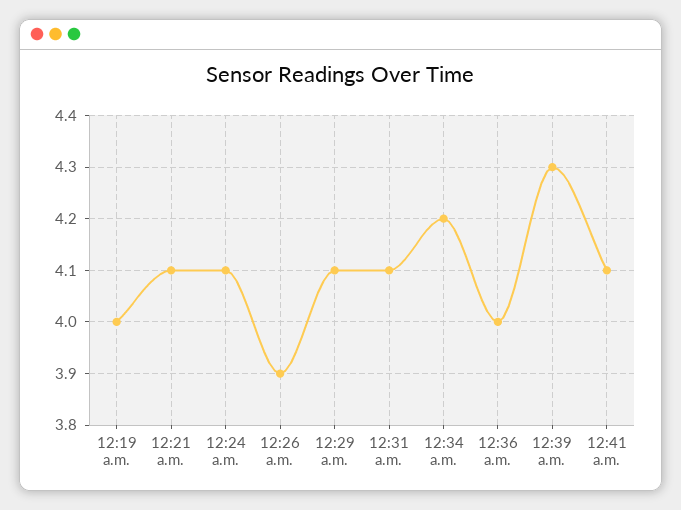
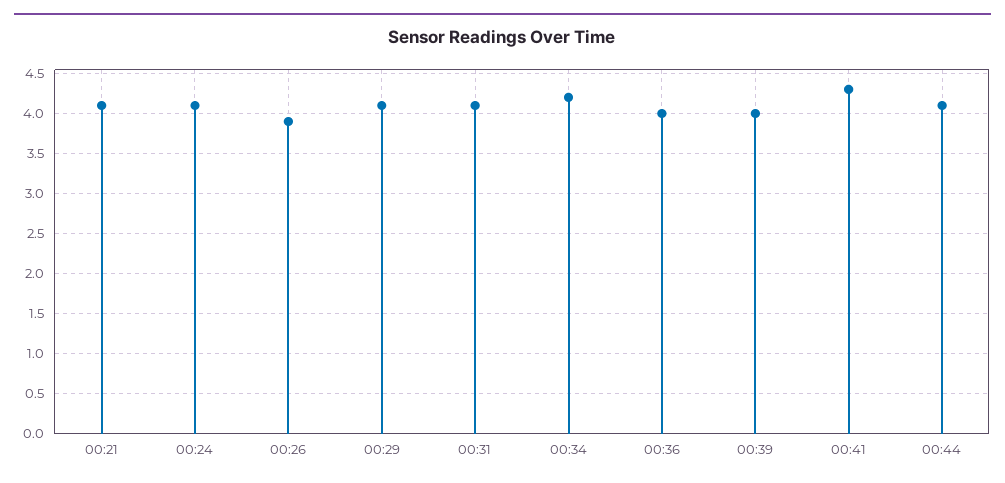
12:19 a.m.: 4 -> none
12:39 a.m.: 4.3 -> 4
12:41 a.m.: 4.1 -> 4.3
00:44: none -> 4.1

